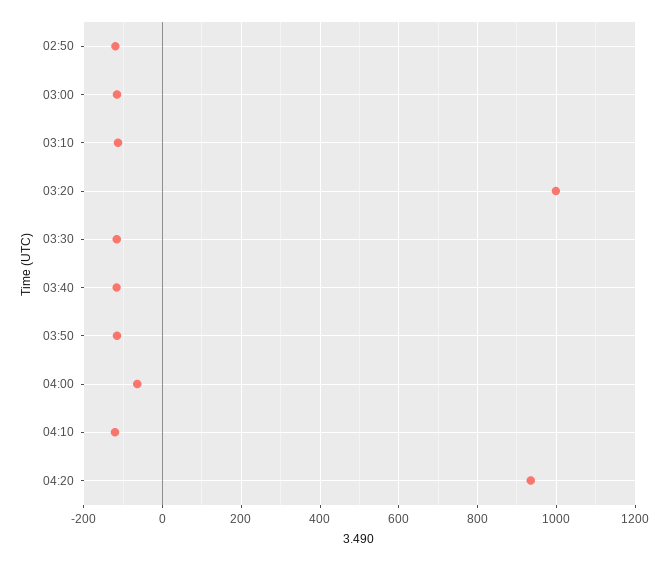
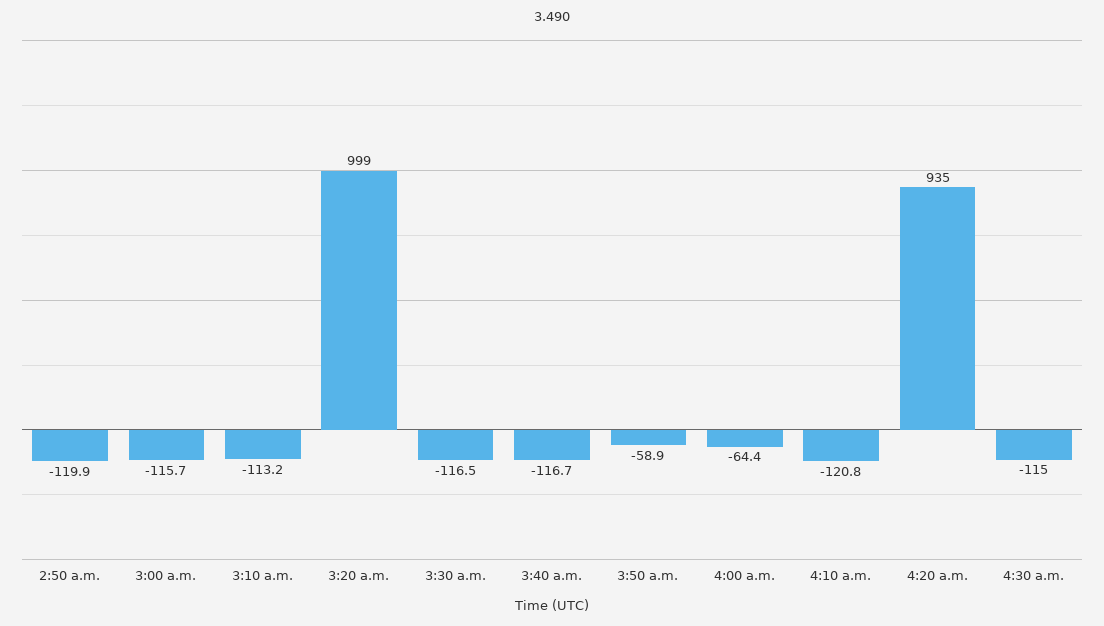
03:50: -120 -> -58.9
4:30 a.m.: none -> -115

